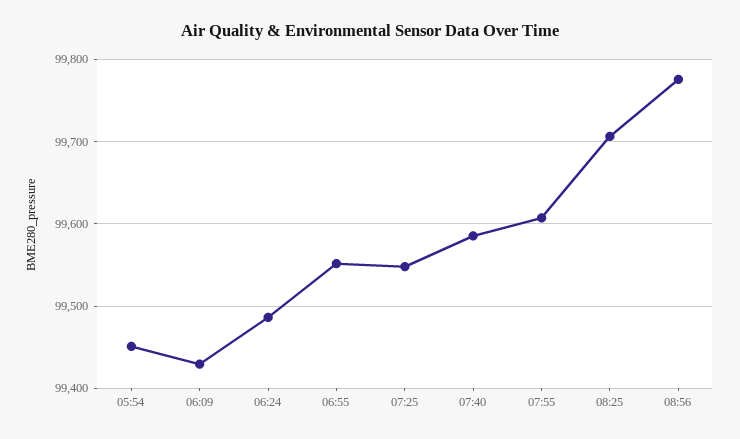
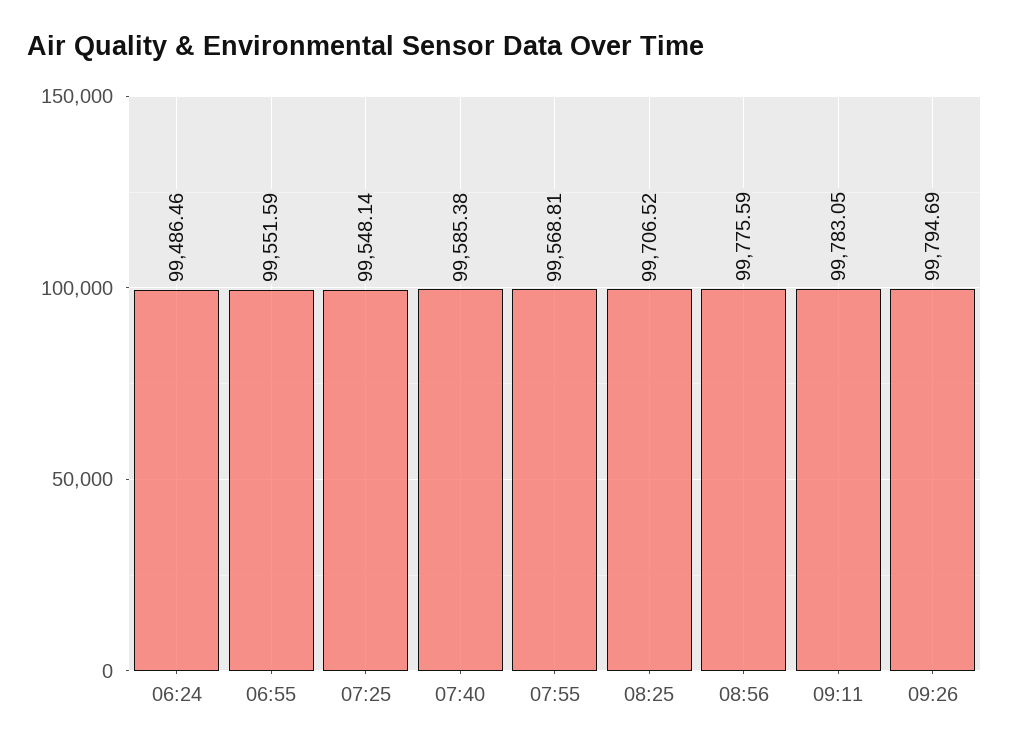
05:54: 99450 -> none
06:09: 99430 -> none
07:55: 99610 -> 99568.81
09:11: none -> 99783.05
09:26: none -> 99794.69

